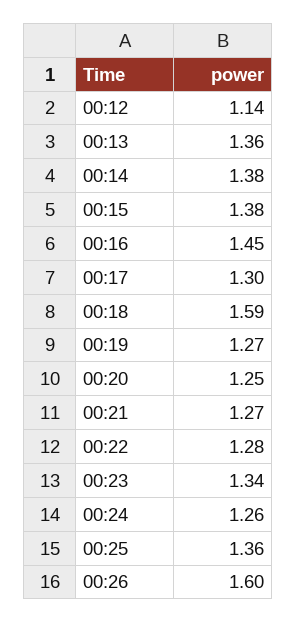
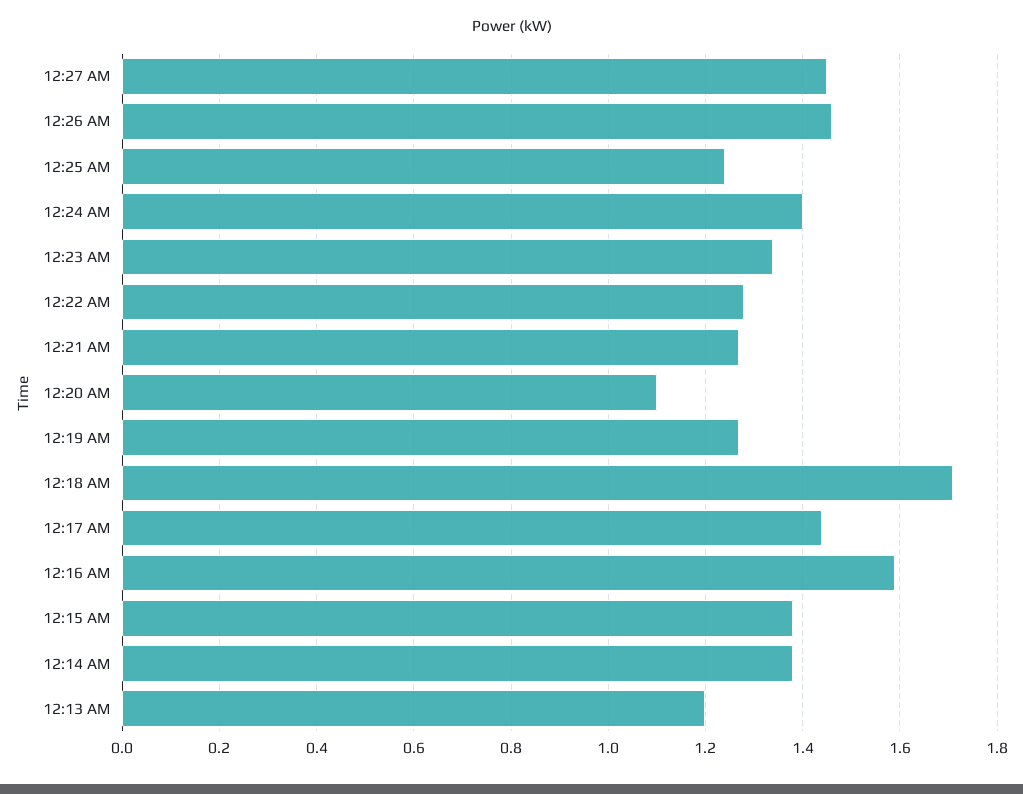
00:12: 1.14 -> none
00:13: 1.36 -> 1.2
00:16: 1.45 -> 1.6
00:17: 1.3 -> 1.45
00:18: 1.59 -> 1.7
00:20: 1.25 -> 1.1
00:24: 1.26 -> 1.4
00:25: 1.36 -> 1.25
00:26: 1.6 -> 1.45
12:27 AM: none -> 1.45

